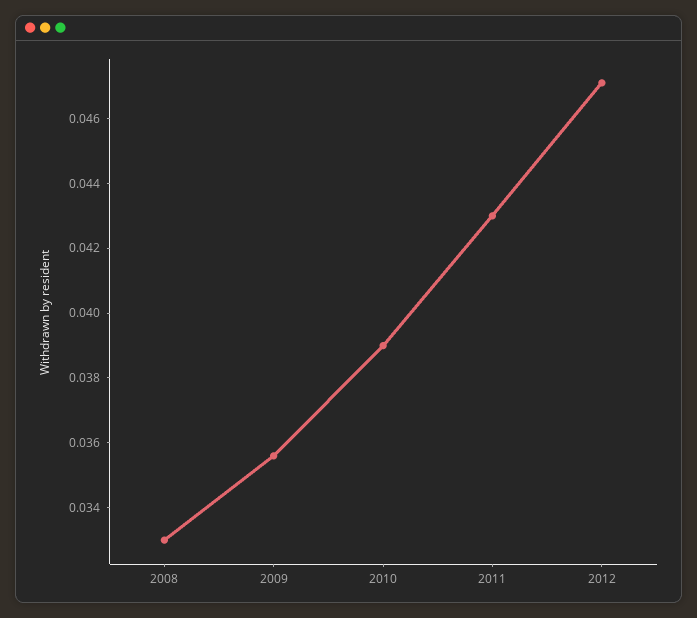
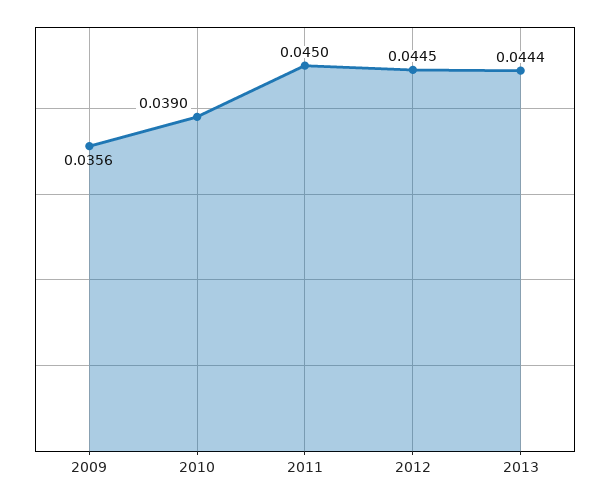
2008: 0.033 -> none
2011: 0.043 -> 0.045
2012: 0.047 -> 0.0445
2013: none -> 0.0444

